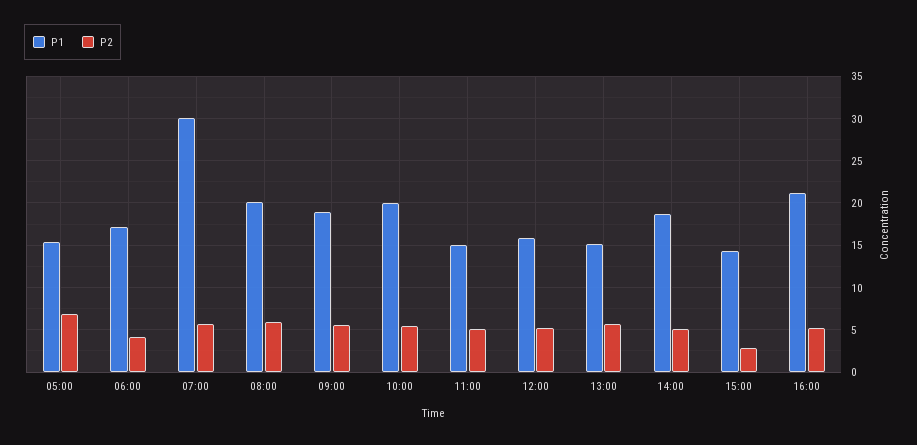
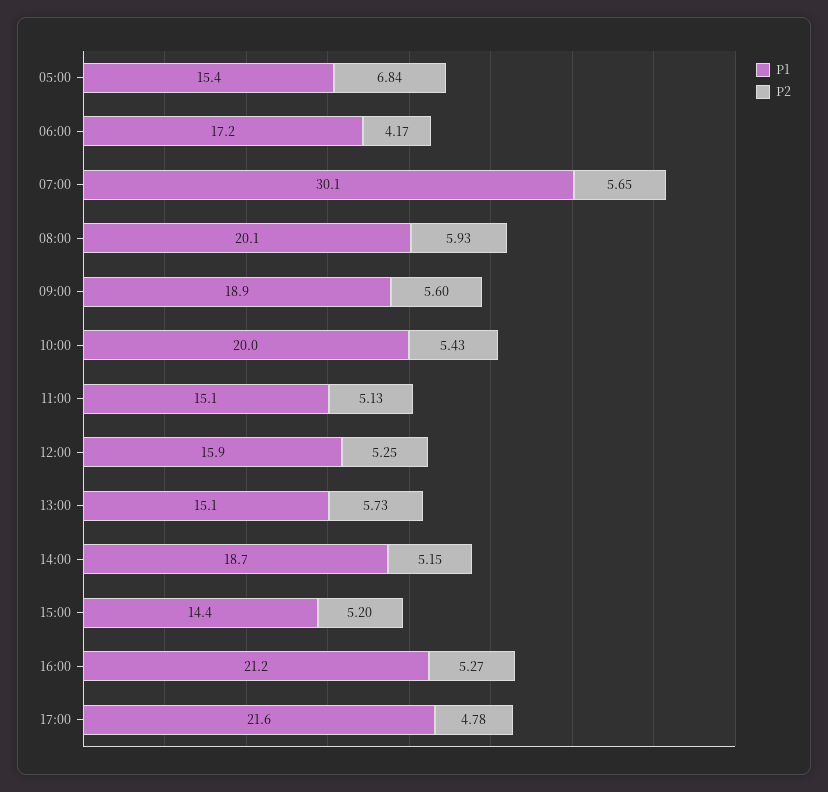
P2, 15:00: 3 -> 5.2
P1, 17:00: none -> 21.6
P2, 17:00: none -> 4.78

